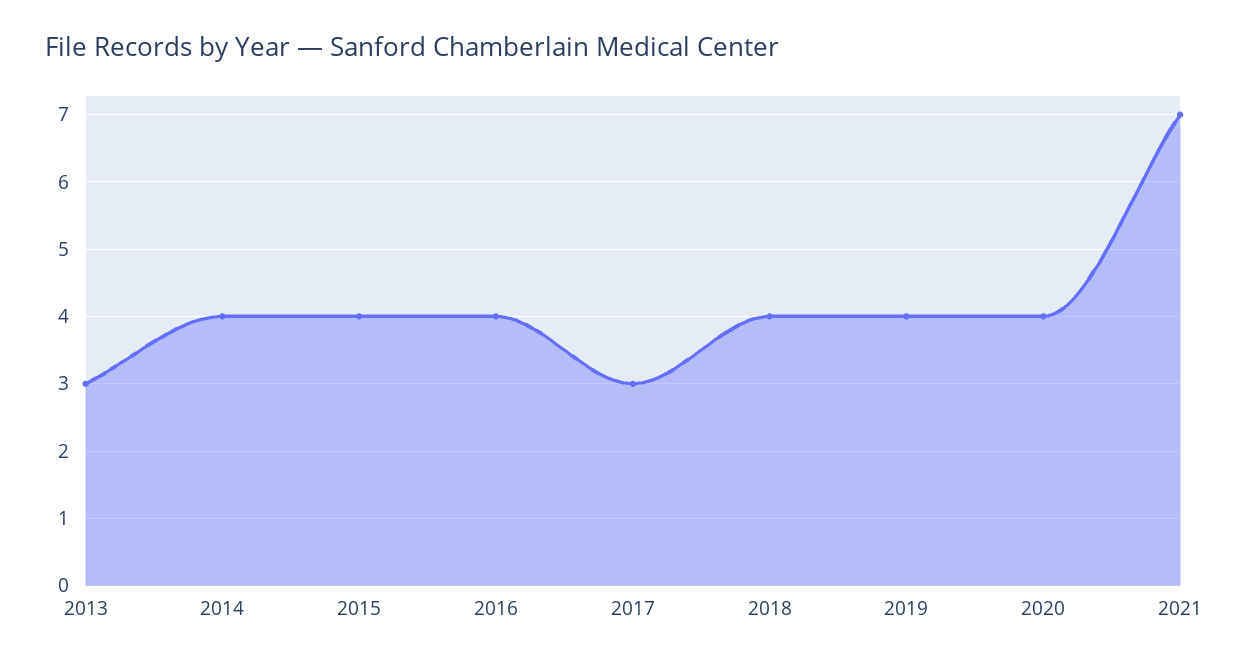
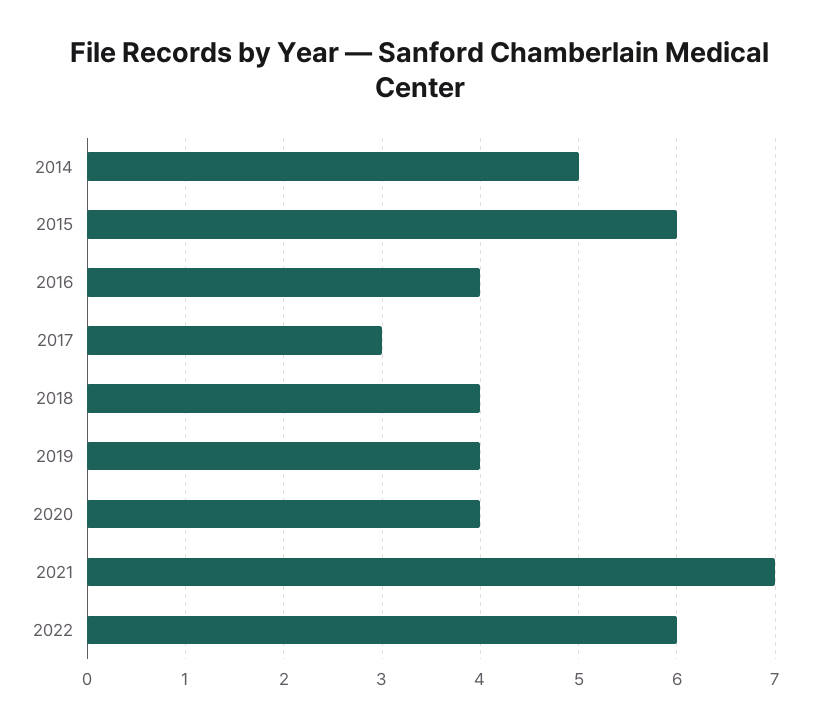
2013: 3 -> none
2014: 4 -> 5
2015: 4 -> 6
2022: none -> 6

